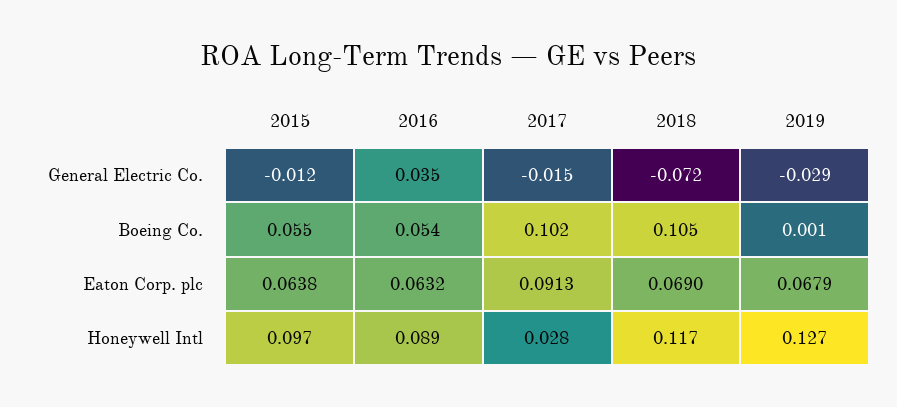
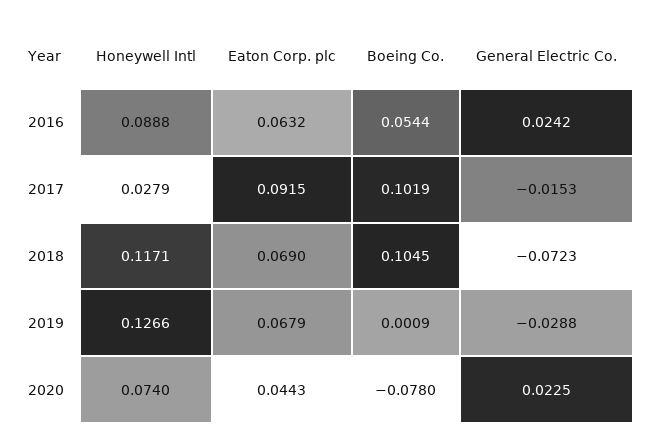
2015, General Electric Co.: -0.012 -> none
2016, General Electric Co.: 0.035 -> 0.0242
2015, Boeing Co.: 0.055 -> none
2015, Eaton Corp. plc: 0.0638 -> none
2017, Eaton Corp. plc: 0.0913 -> 0.0915
2015, Honeywell Intl: 0.097 -> none
2020, Honeywell Intl: none -> 0.074
2020, Eaton Corp. plc: none -> 0.0443
2020, Boeing Co.: none -> -0.078
2020, General Electric Co.: none -> 0.0225

